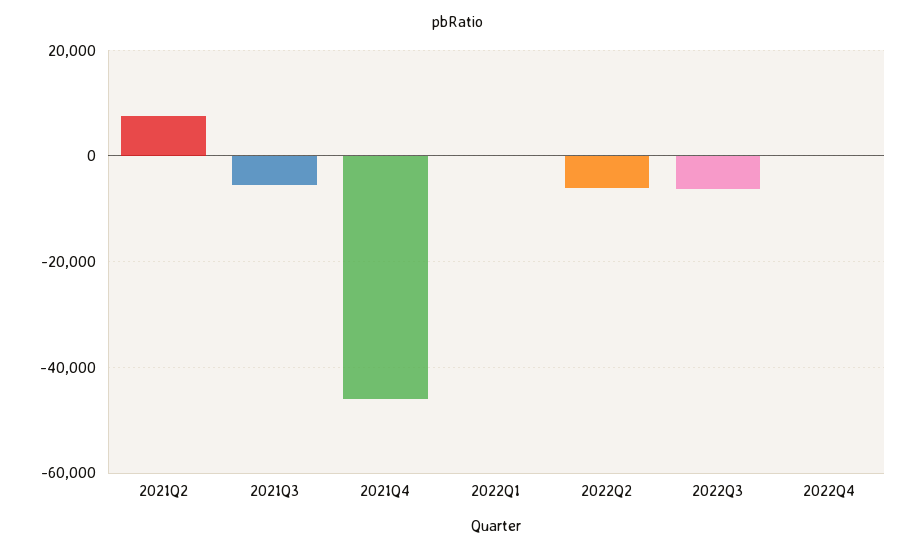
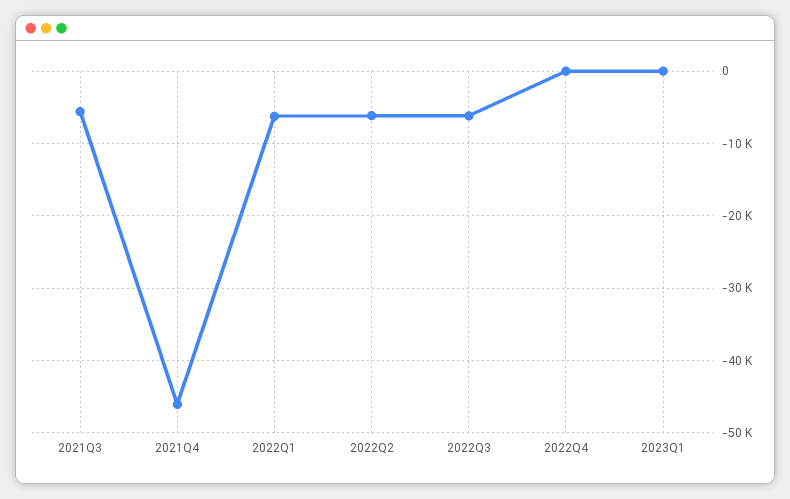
2021Q2: 8000 -> none
2022Q1: 0 -> -6000
2023Q1: none -> 0

